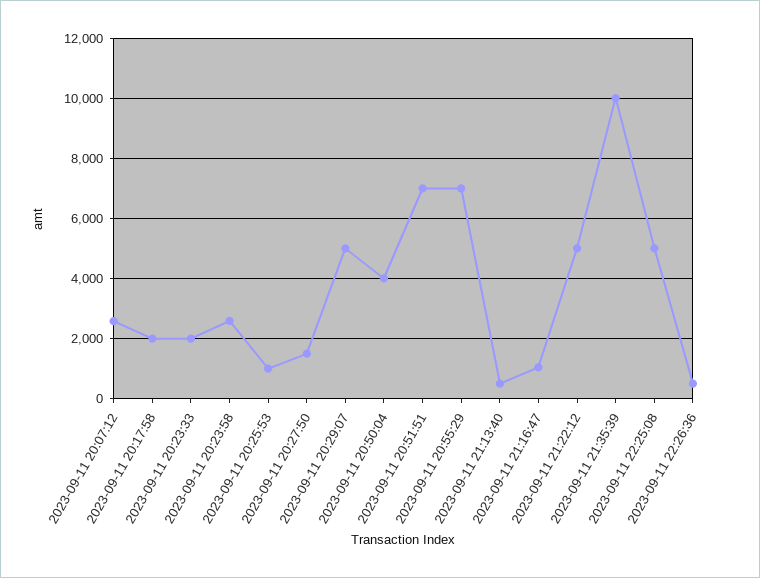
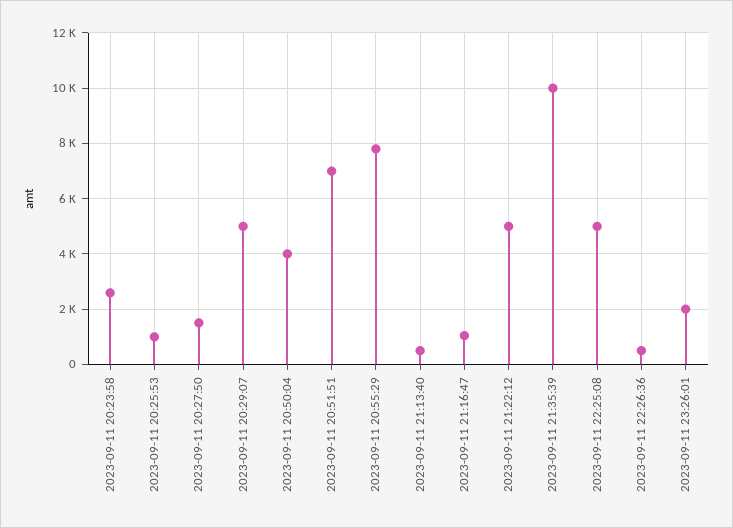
2023-09-11 20:07:12: 2600 -> none
2023-09-11 20:17:58: 2000 -> none
2023-09-11 20:23:33: 2000 -> none
2023-09-11 20:55:29: 7000 -> 7750
2023-09-11 23:26:01: none -> 2000

